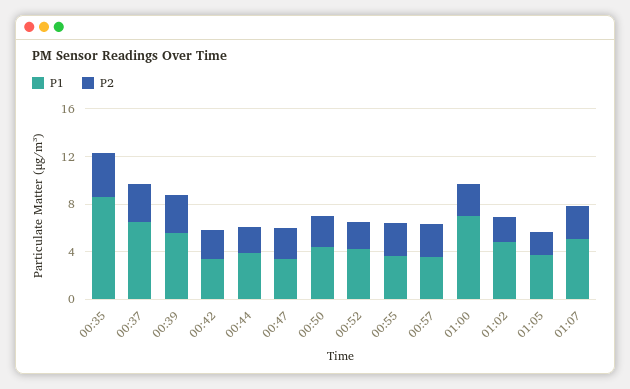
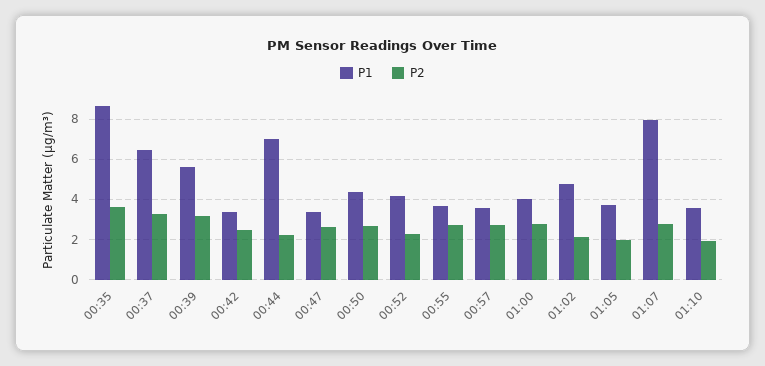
P1, 00:44: 4 -> 7
P1, 01:00: 7 -> 4
P1, 01:07: 5 -> 8
P1, 01:10: none -> 3.5
P2, 01:10: none -> 2

